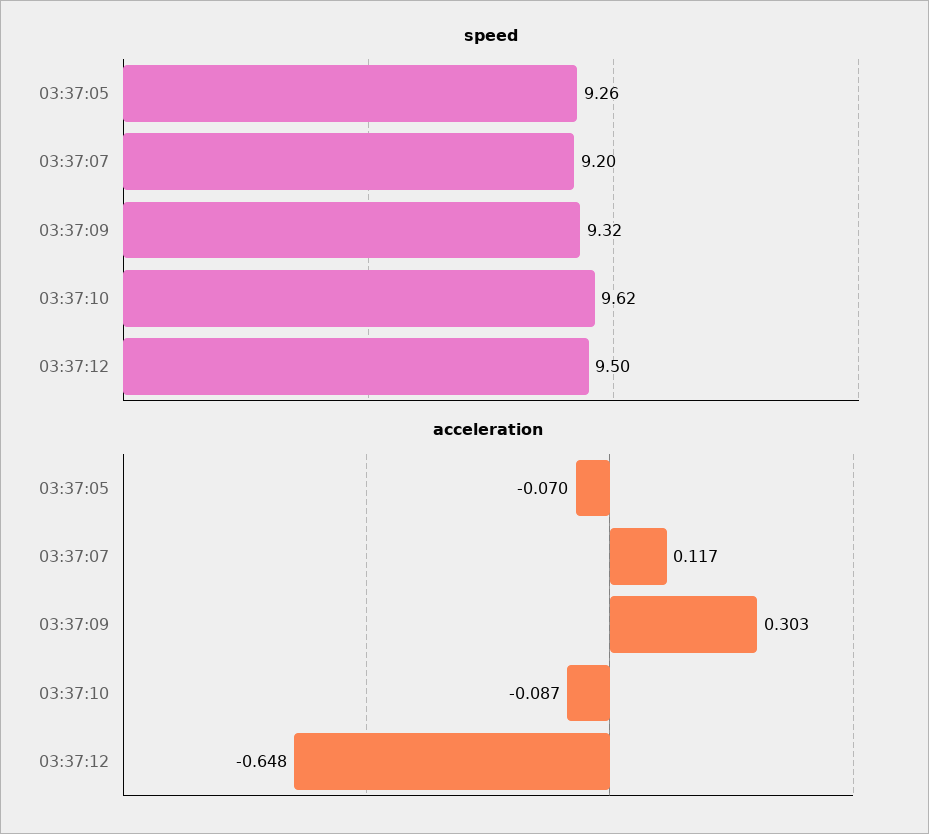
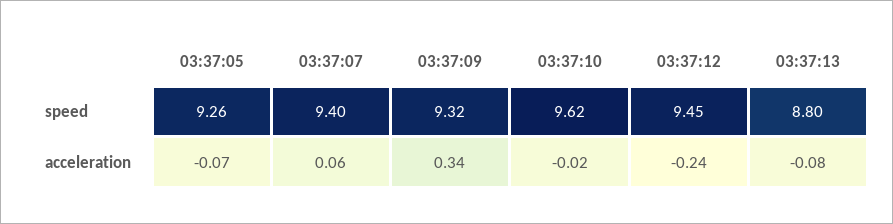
speed, 03:37:07: 9.2 -> 9.4
speed, 03:37:12: 9.5 -> 9.45
acceleration, 03:37:07: 0.117 -> 0.06
acceleration, 03:37:09: 0.303 -> 0.34
acceleration, 03:37:10: -0.087 -> -0.02
acceleration, 03:37:12: -0.648 -> -0.24
speed, 03:37:13: none -> 8.8
acceleration, 03:37:13: none -> -0.08

